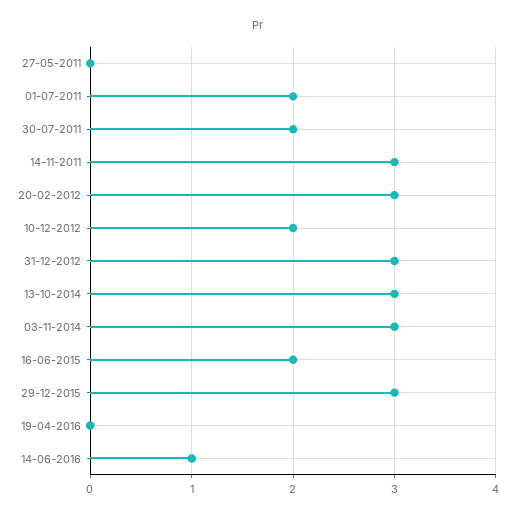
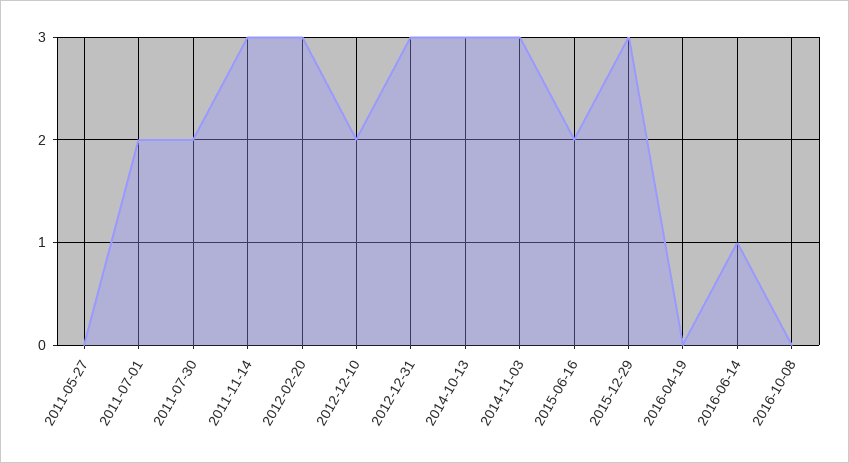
2016-10-08: none -> 0

